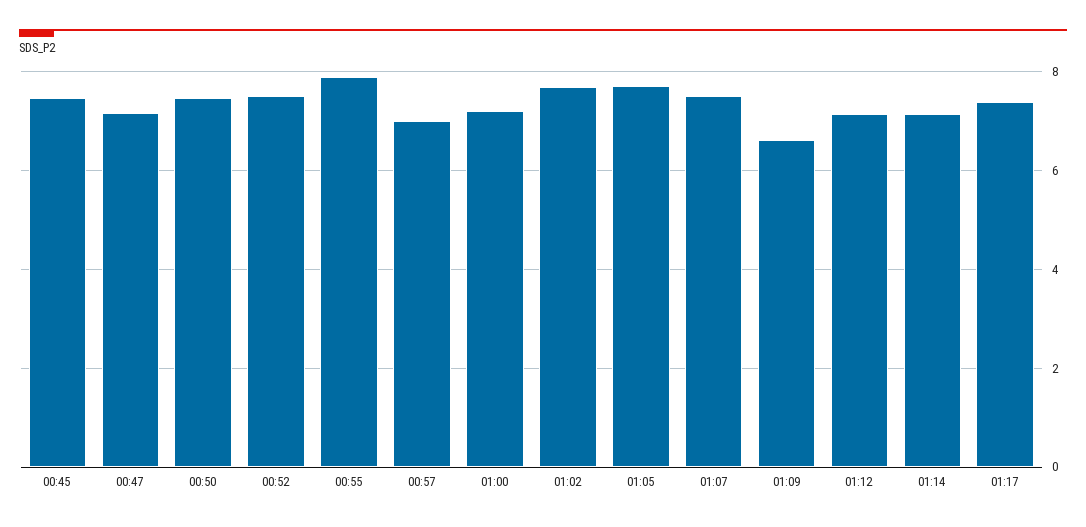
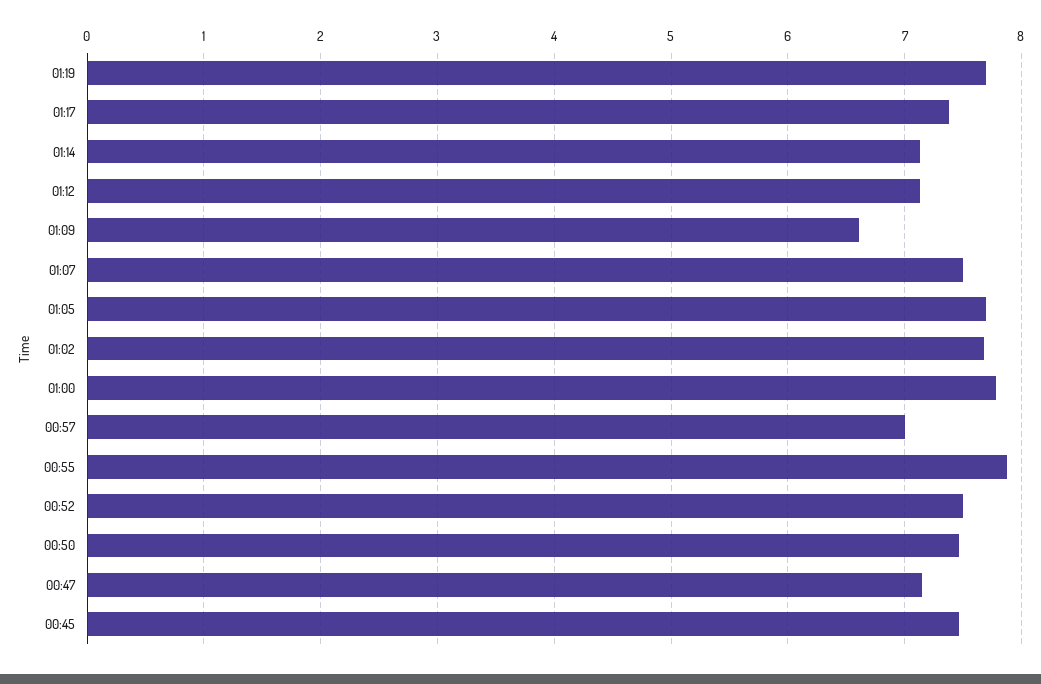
01:00: 7.2 -> 7.8
01:19: none -> 7.7

